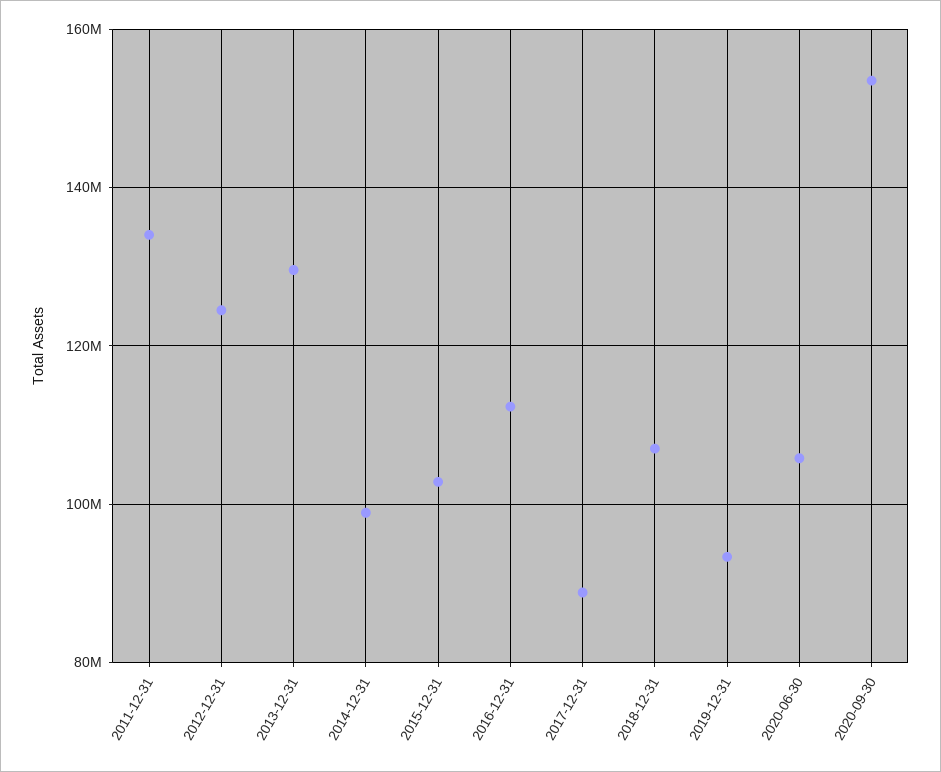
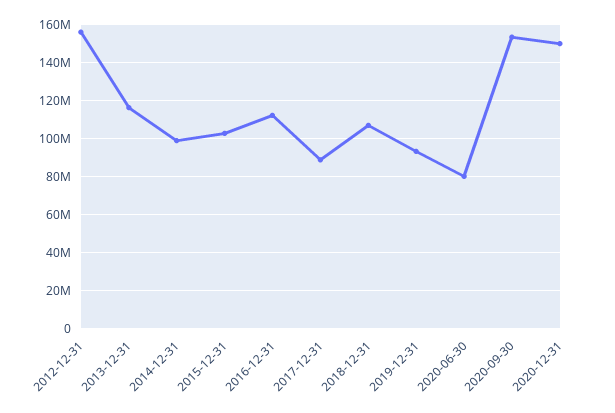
2011-12-31: 134000000 -> none
2012-12-31: 124000000 -> 155000000
2013-12-31: 130000000 -> 115000000
2020-06-30: 106000000 -> 80000000
2020-12-31: none -> 150000000

